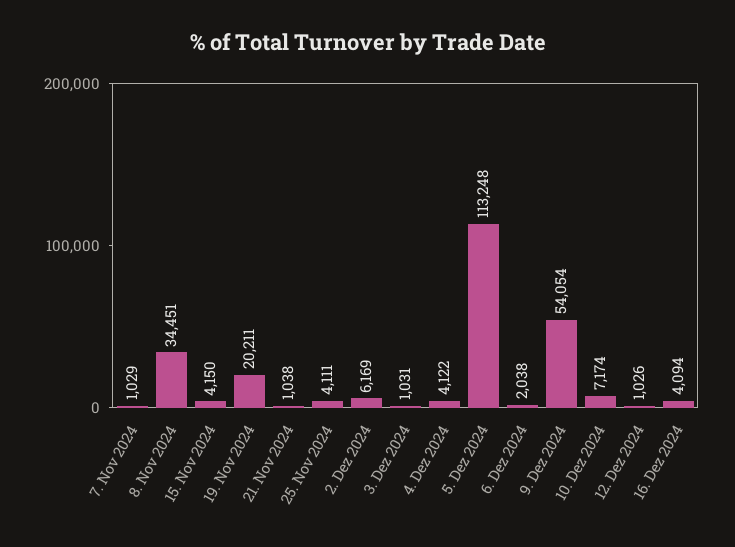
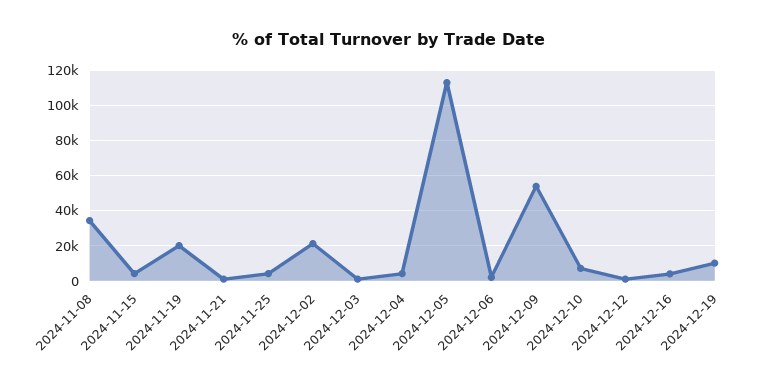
7. Nov 2024: 1029 -> none
2. Dez 2024: 6169 -> 20000
2024-12-19: none -> 10000

